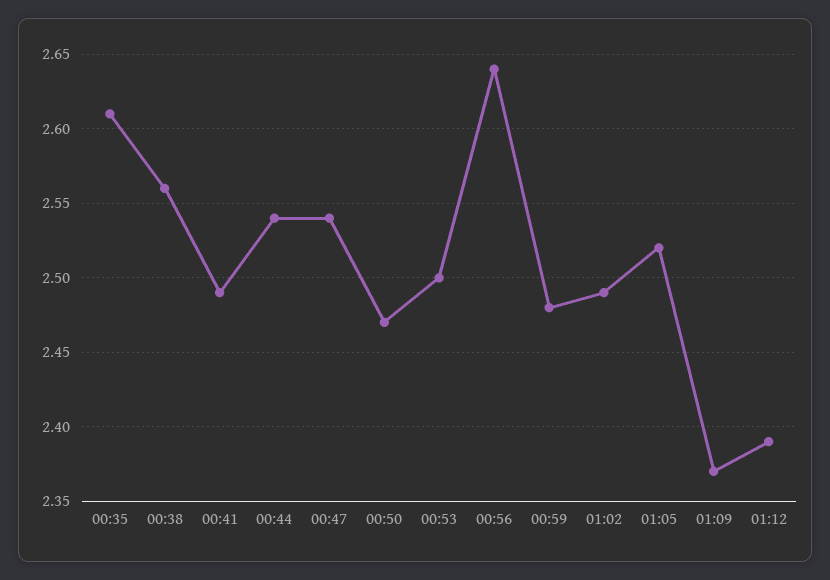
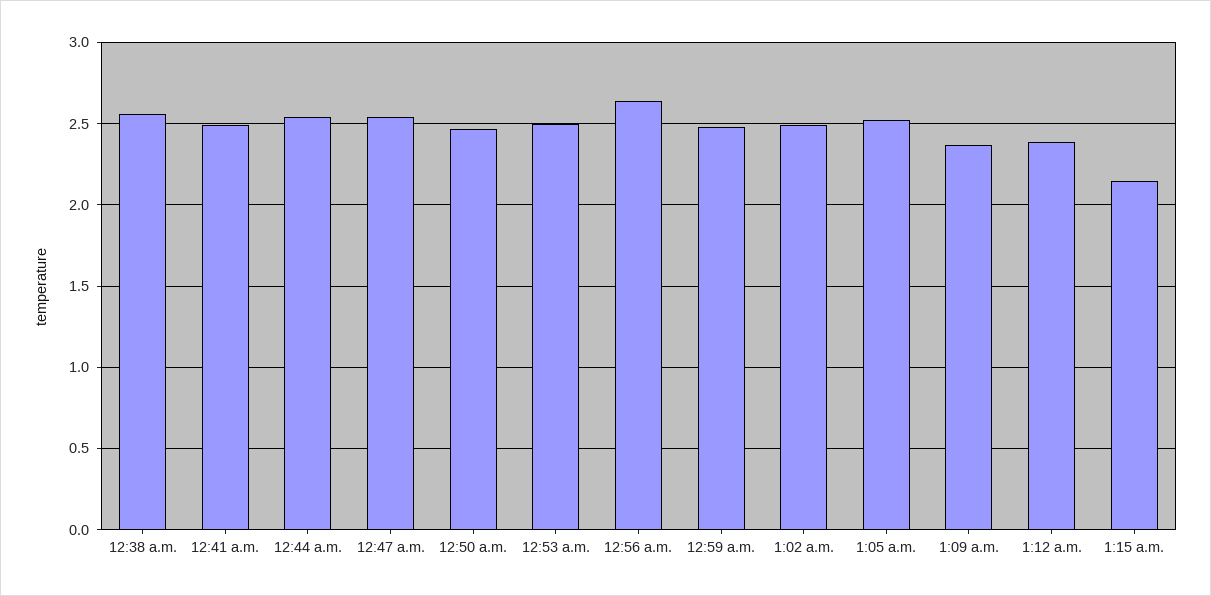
00:35: 2.61 -> none
1:15 a.m.: none -> 2.15

